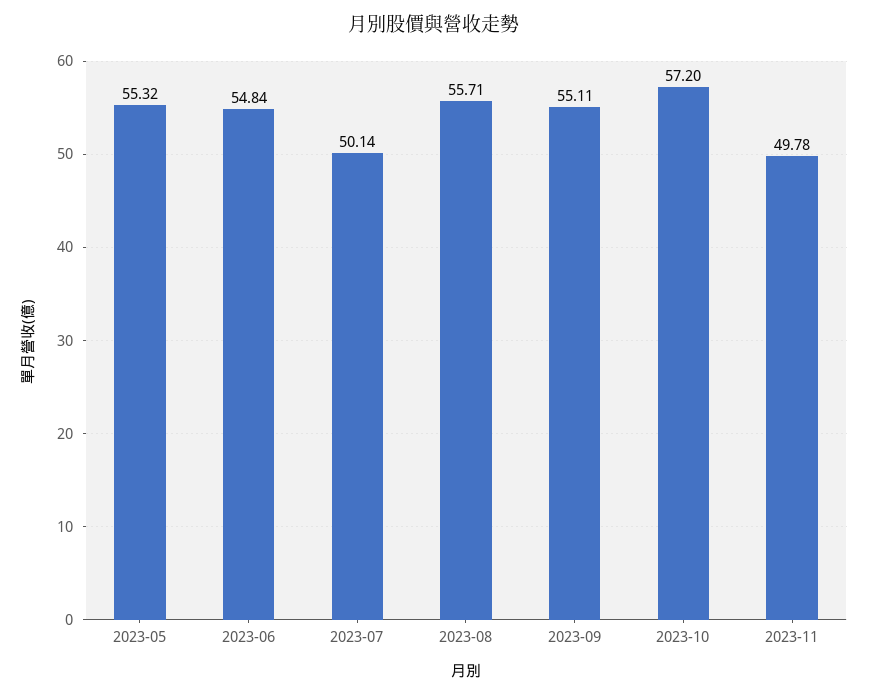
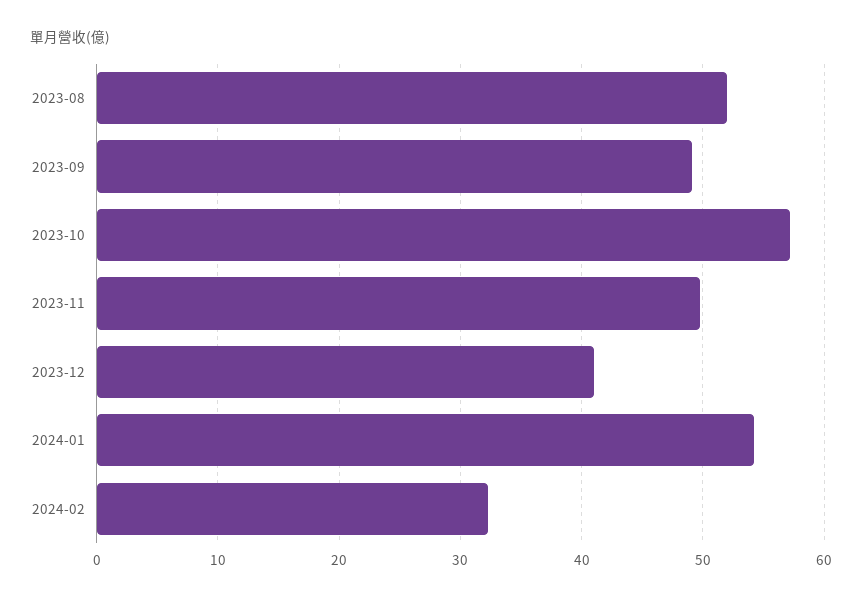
2023-05: 55.32 -> none
2023-06: 54.84 -> none
2023-07: 50.14 -> none
2023-08: 55.71 -> 52
2023-09: 55.11 -> 49
2023-12: none -> 41
2024-01: none -> 54
2024-02: none -> 32

